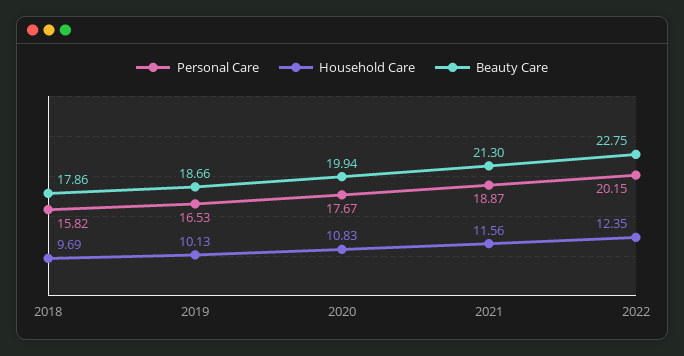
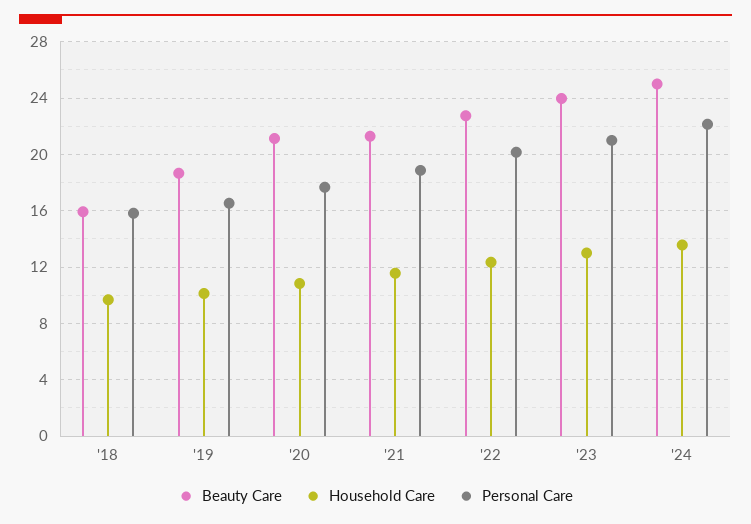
Beauty Care, 2018: 17.86 -> 16
Beauty Care, 2020: 19.94 -> 21
Beauty Care, '23: none -> 24
Household Care, '23: none -> 13
Personal Care, '23: none -> 21
Beauty Care, '24: none -> 25
Household Care, '24: none -> 13.5
Personal Care, '24: none -> 22

